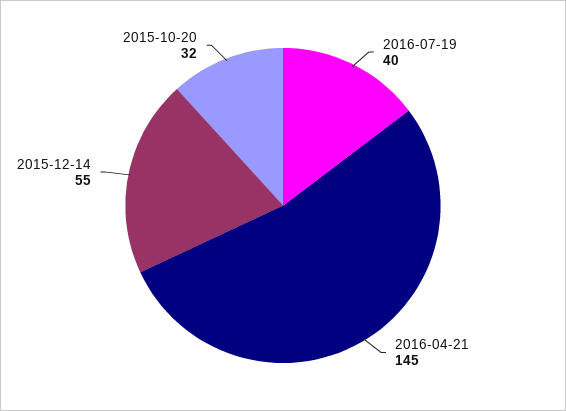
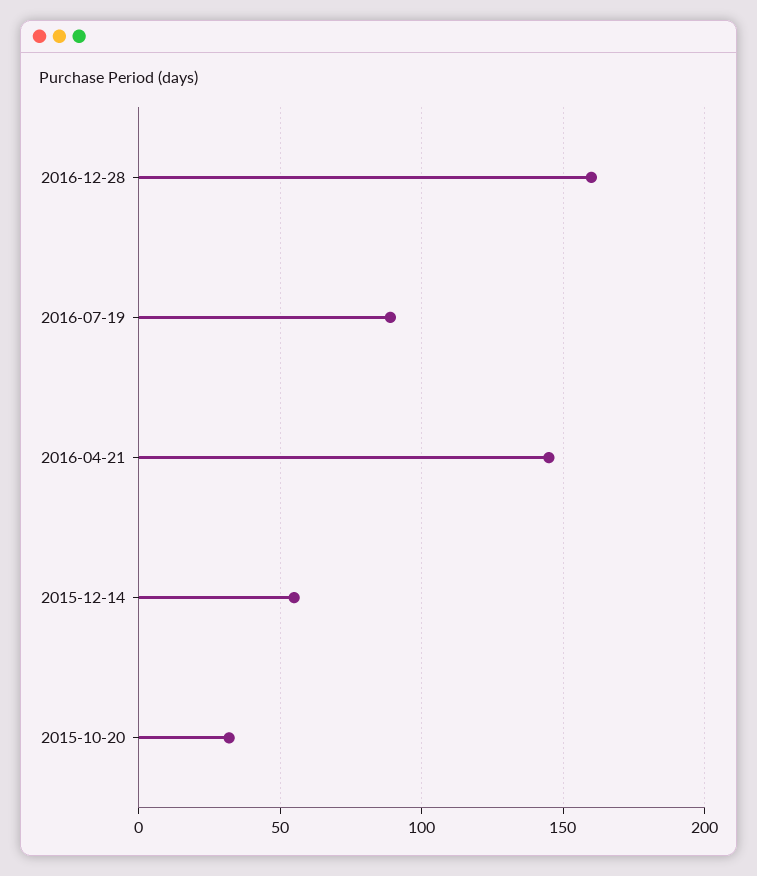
2016-07-19: 40 -> 90
2016-12-28: none -> 160

